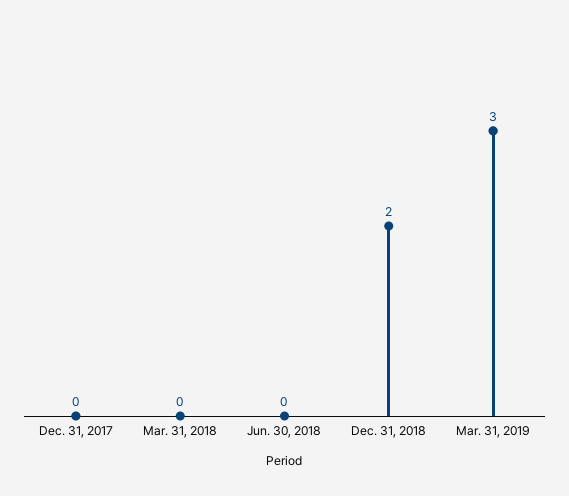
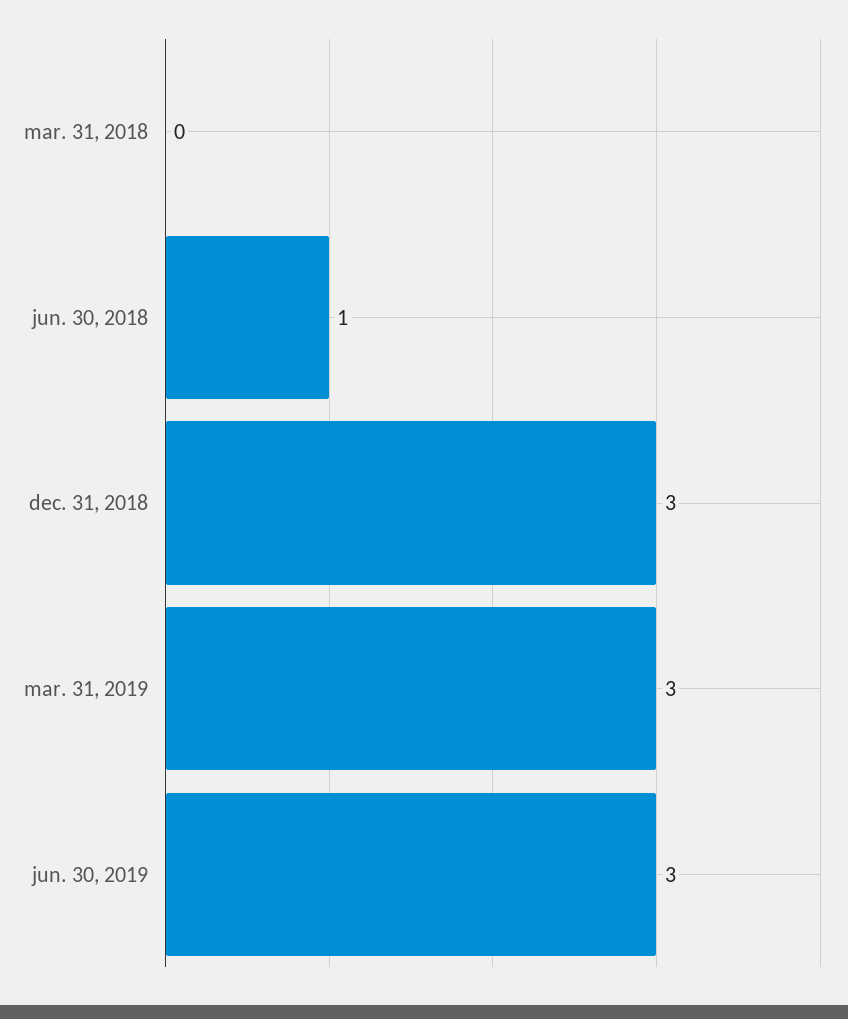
Dec. 31, 2017: 0 -> none
Jun. 30, 2018: 0 -> 1
Dec. 31, 2018: 2 -> 3
jun. 30, 2019: none -> 3

